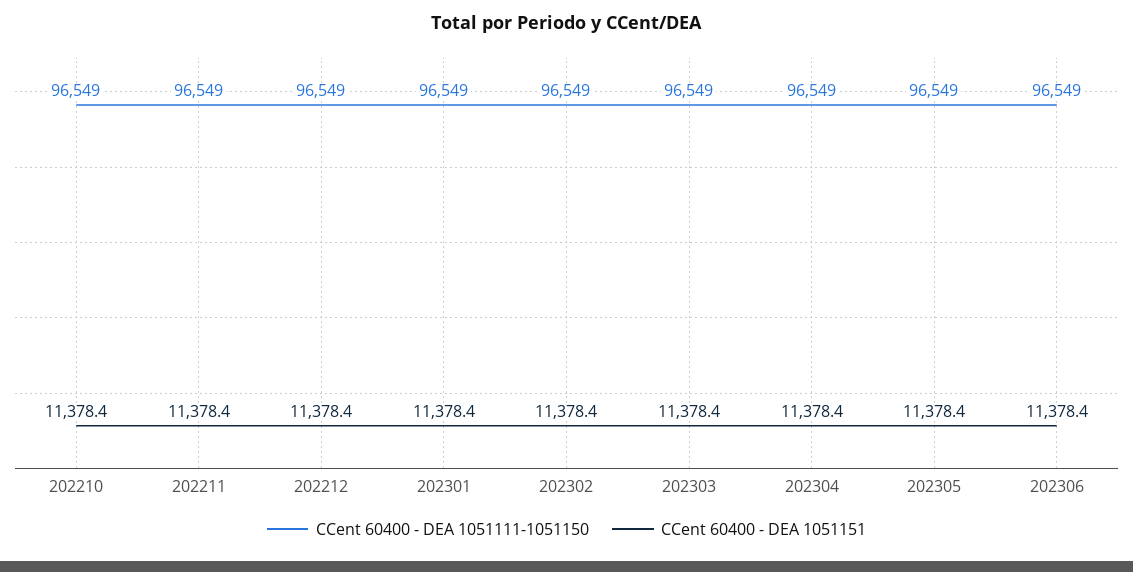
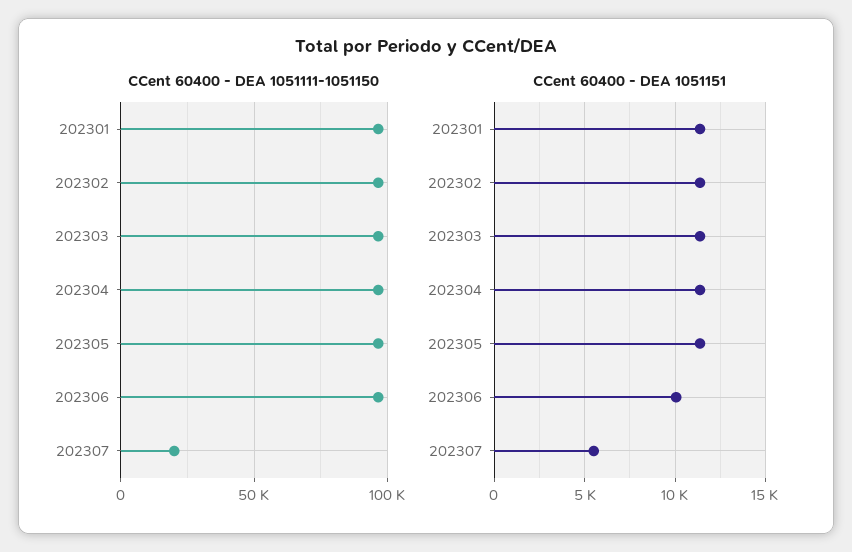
CCent 60400 - DEA 1051111-1051150, 202210: 96549 -> none
CCent 60400 - DEA 1051151, 202210: 11378.4 -> none
CCent 60400 - DEA 1051111-1051150, 202211: 96549 -> none
CCent 60400 - DEA 1051151, 202211: 11378.4 -> none
CCent 60400 - DEA 1051111-1051150, 202212: 96549 -> none
CCent 60400 - DEA 1051151, 202212: 11378.4 -> none
CCent 60400 - DEA 1051151, 202306: 11378.4 -> 10000
CCent 60400 - DEA 1051111-1051150, 202307: none -> 20000
CCent 60400 - DEA 1051151, 202307: none -> 5500

